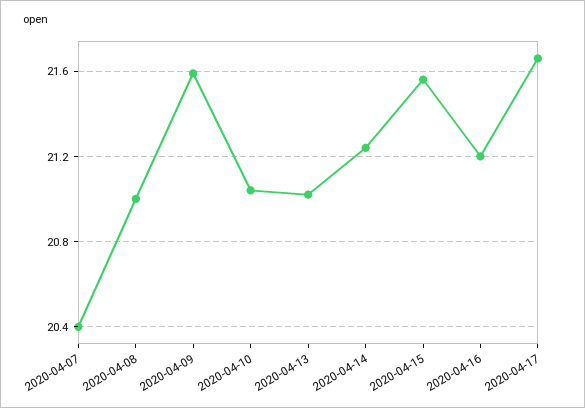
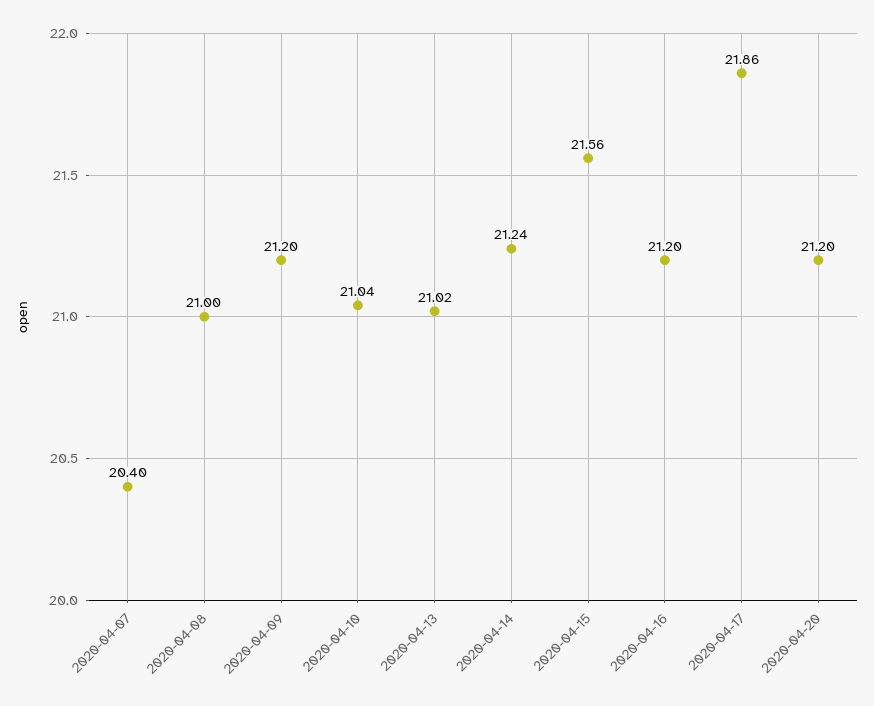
2020-04-09: 21.6 -> 21.2
2020-04-17: 21.65 -> 21.86
2020-04-20: none -> 21.2

